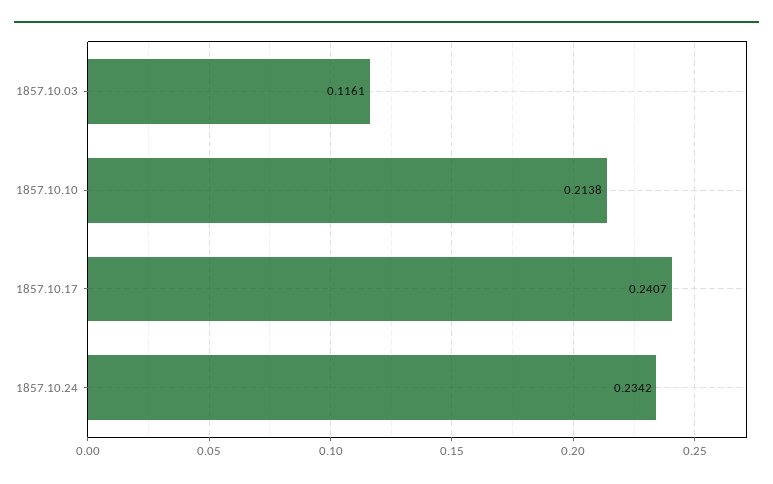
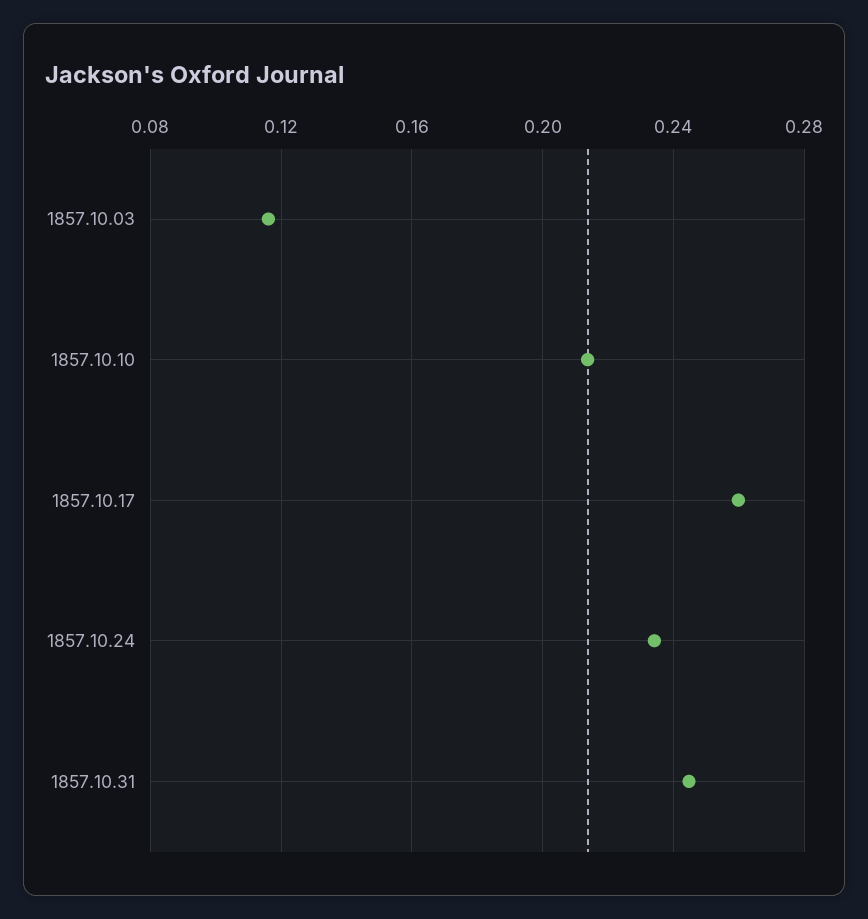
1857.10.17: 0.2407 -> 0.26
1857.10.31: none -> 0.245

